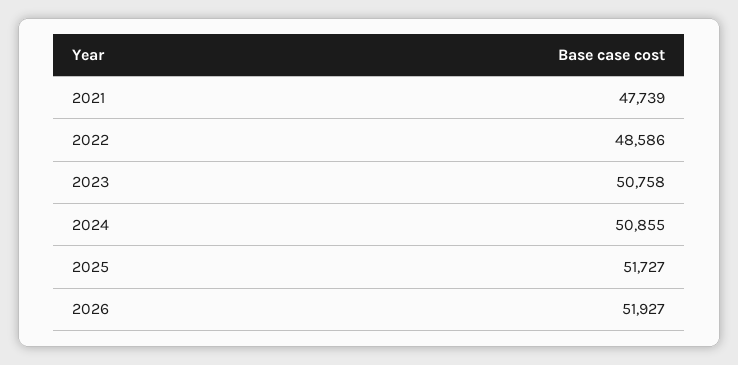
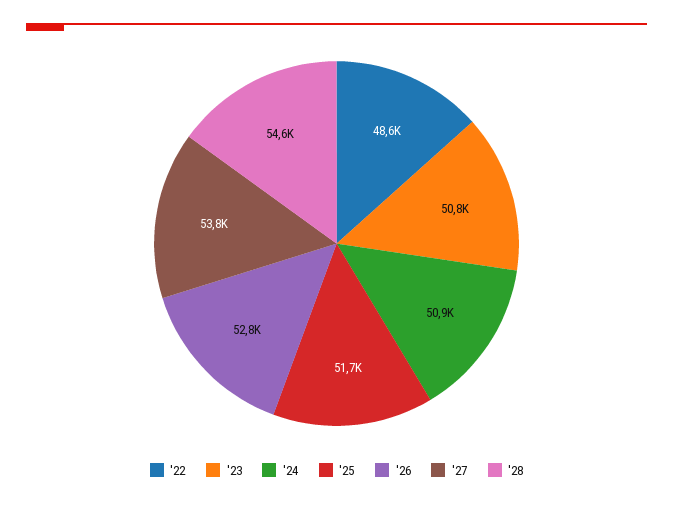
2021: 47739 -> none
2026: 51927 -> 52800
'27: none -> 53800
'28: none -> 54600

